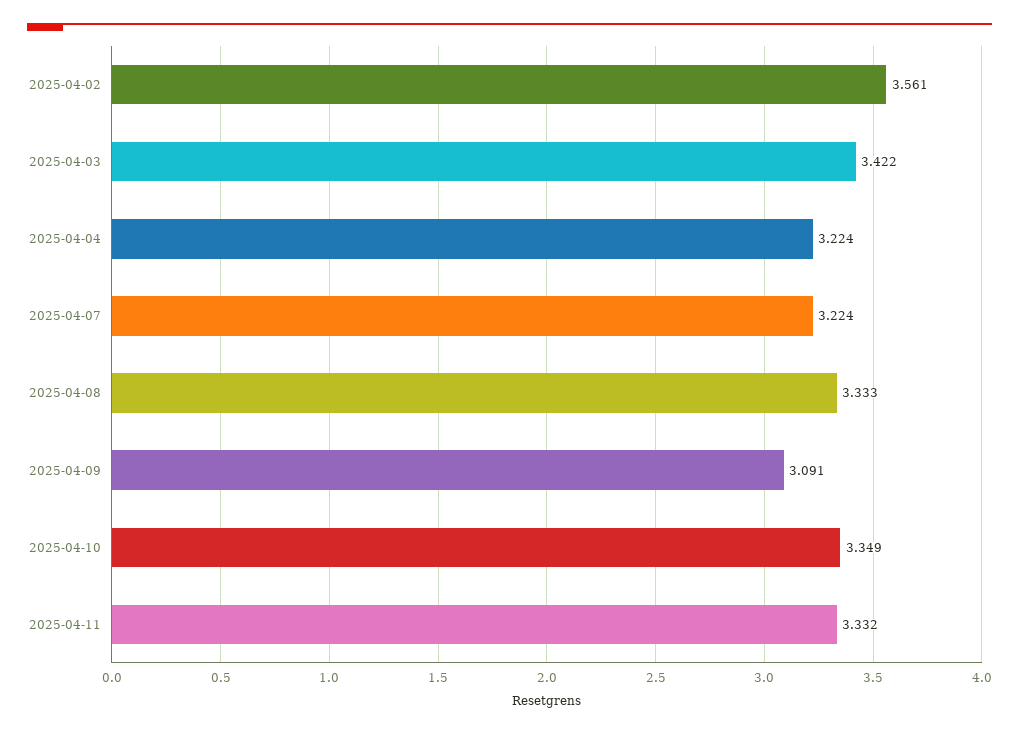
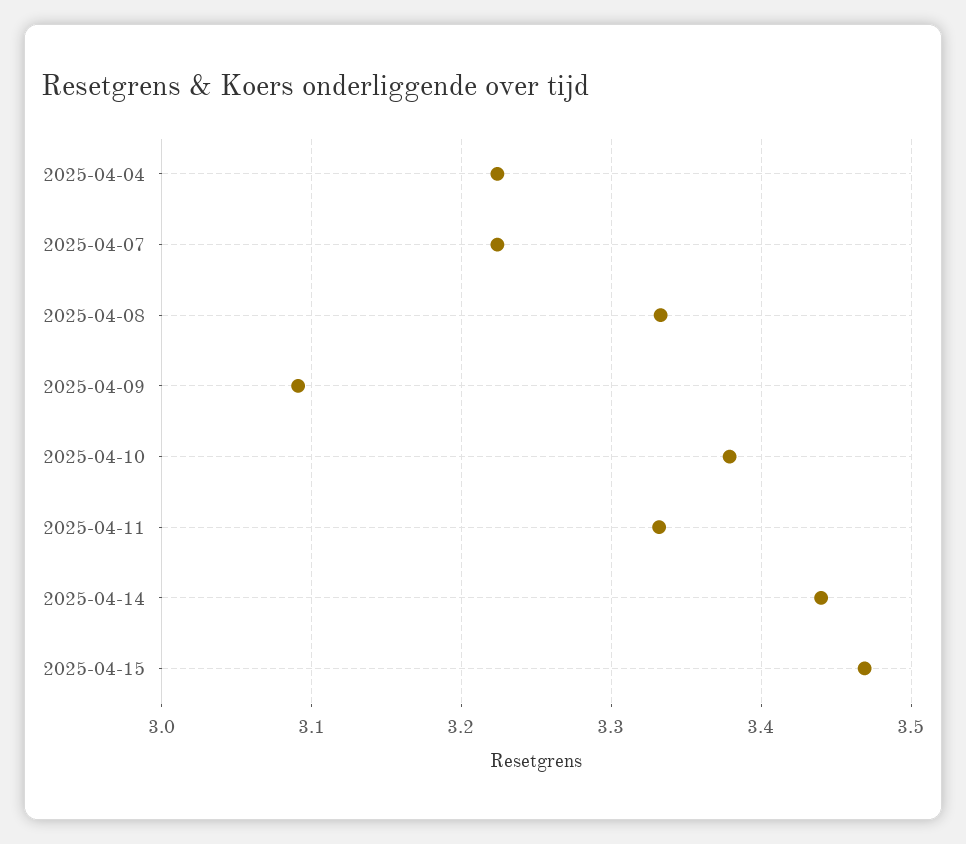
2025-04-02: 3.561 -> none
2025-04-03: 3.422 -> none
2025-04-10: 3.349 -> 3.38
2025-04-14: none -> 3.44
2025-04-15: none -> 3.47

